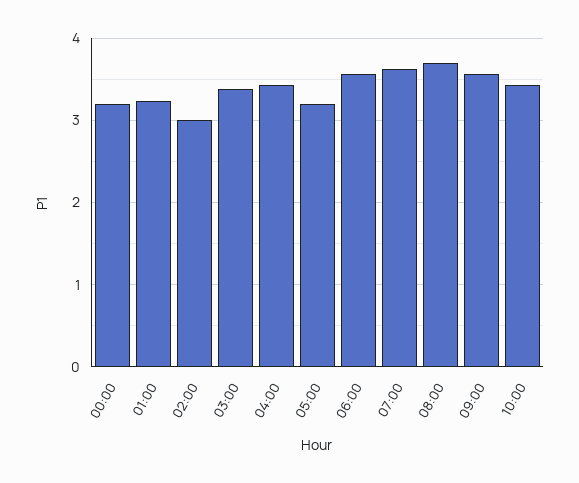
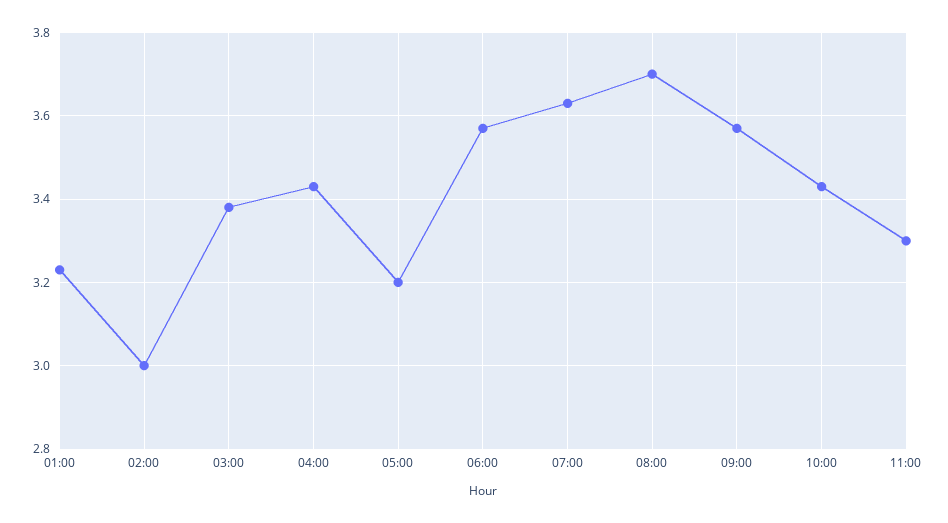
00:00: 3.2 -> none
11:00: none -> 3.3

